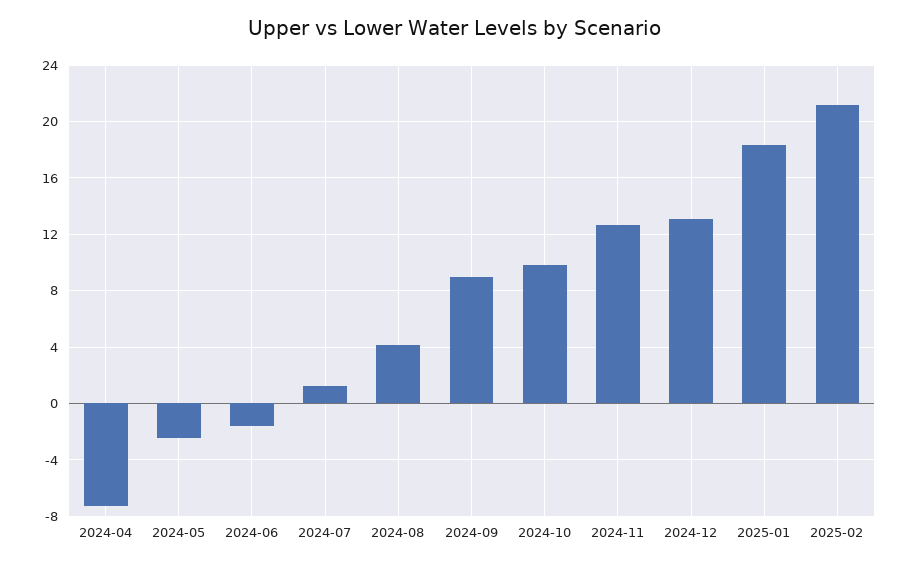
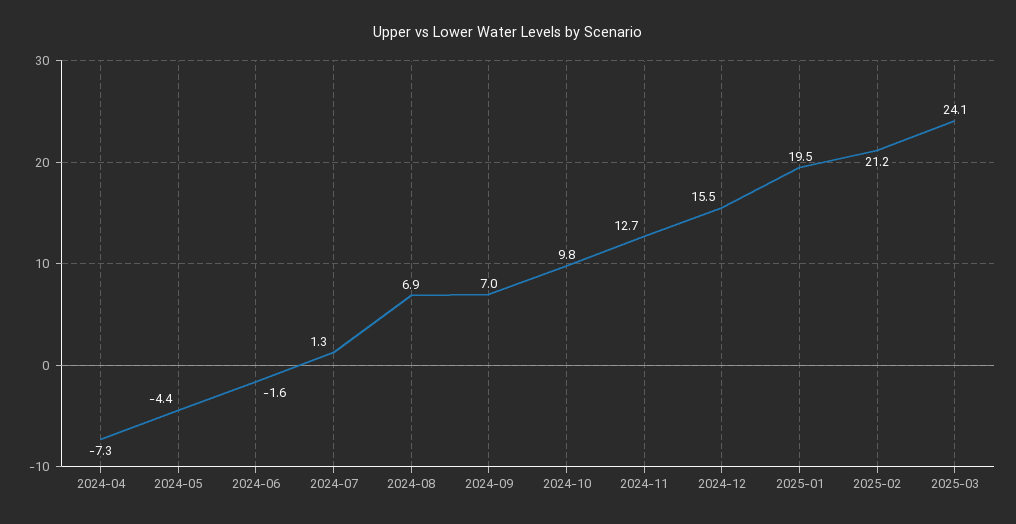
2024-05: -2.5 -> -4.4
2024-08: 4 -> 6.9
2024-09: 9 -> 7
2024-12: 13 -> 15.5
2025-01: 18.5 -> 19.5
2025-03: none -> 24.1

